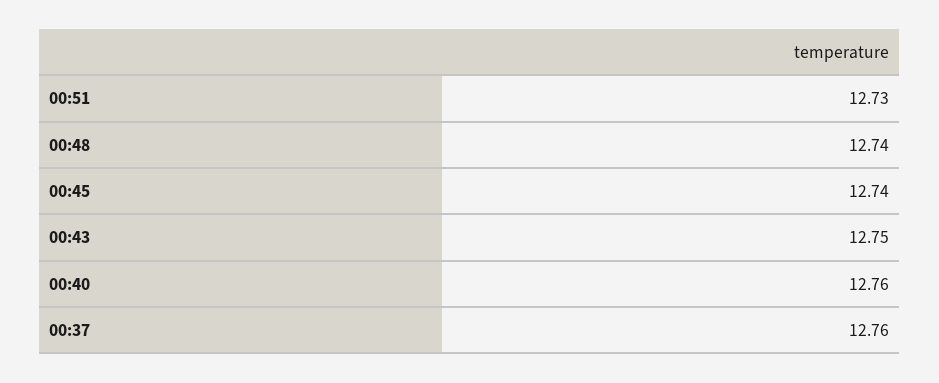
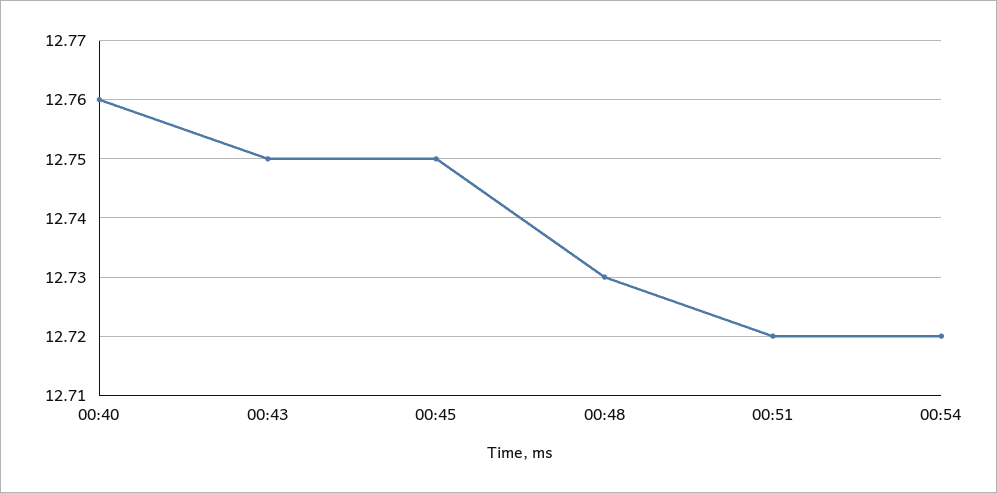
00:51: 12.73 -> 12.72
00:48: 12.74 -> 12.73
00:45: 12.74 -> 12.75
00:37: 12.76 -> none
00:54: none -> 12.72

